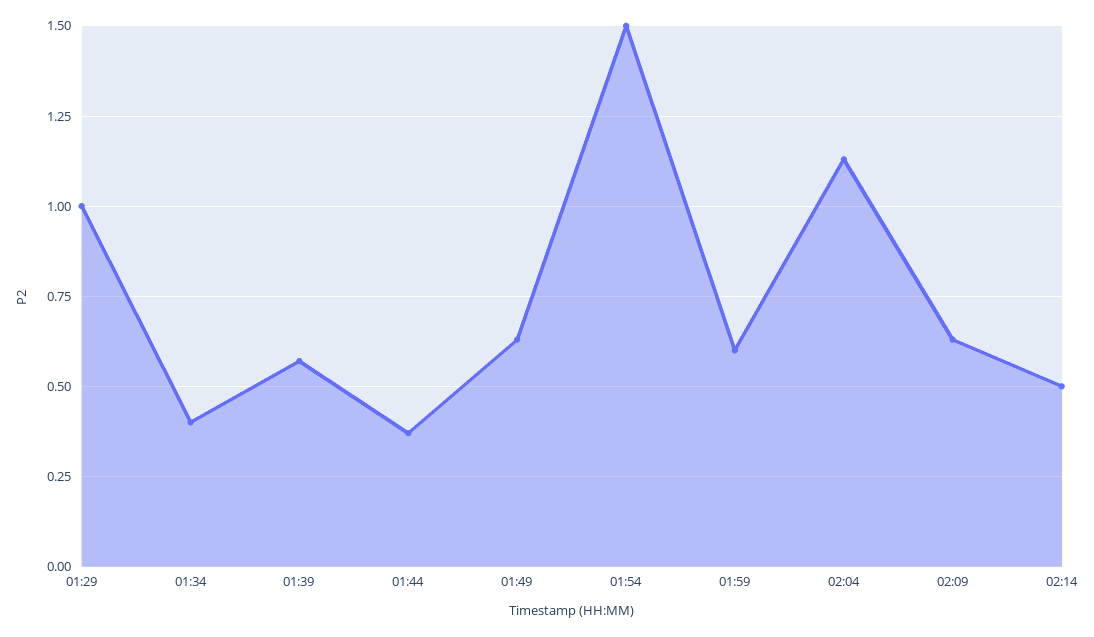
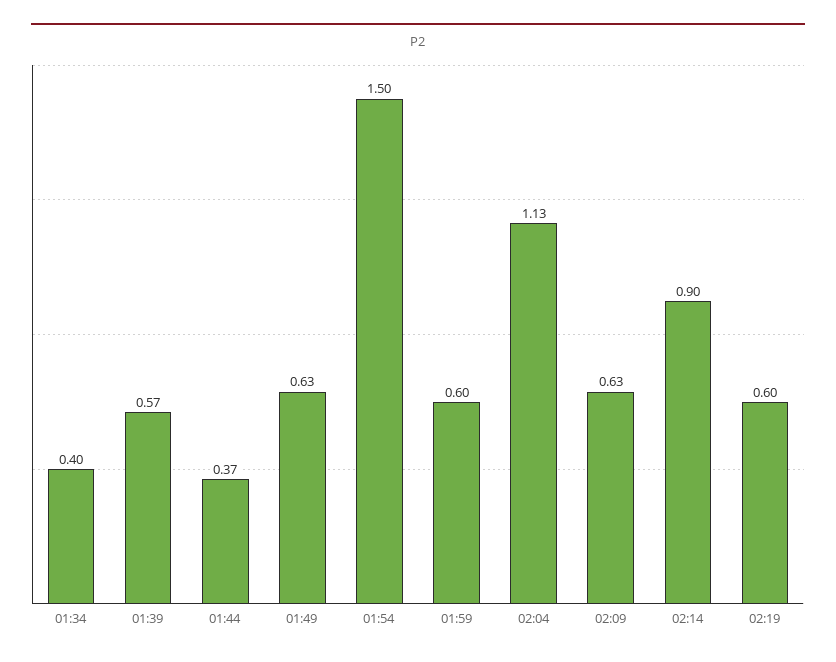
01:29: 1 -> none
02:14: 0.5 -> 0.9
02:19: none -> 0.6

